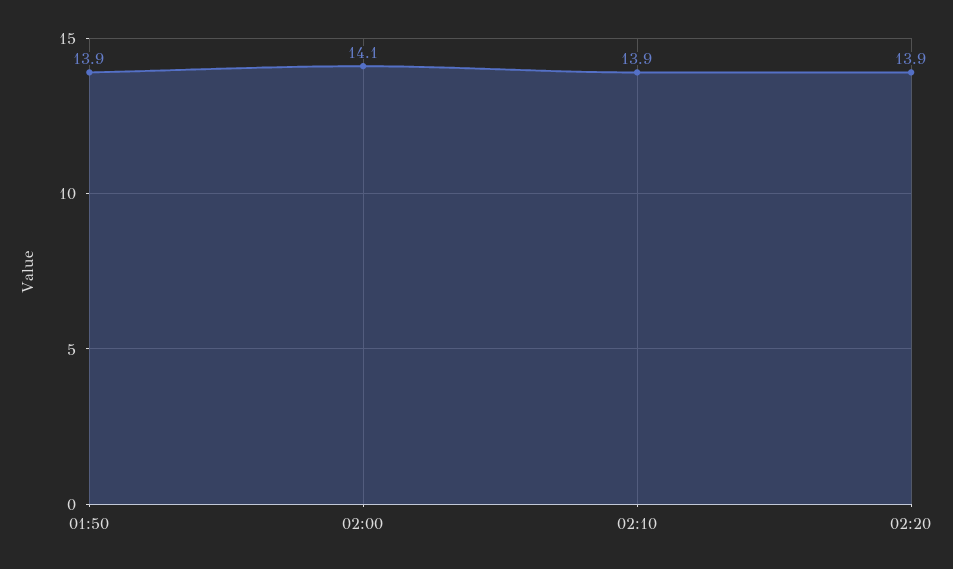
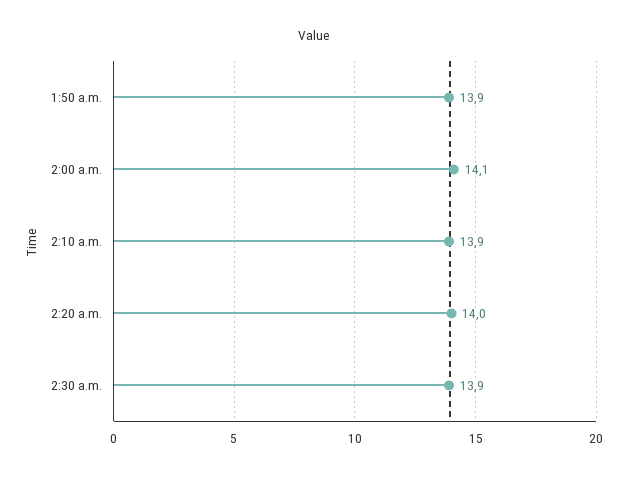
02:20: 13.9 -> 14
2:30 a.m.: none -> 13.9

